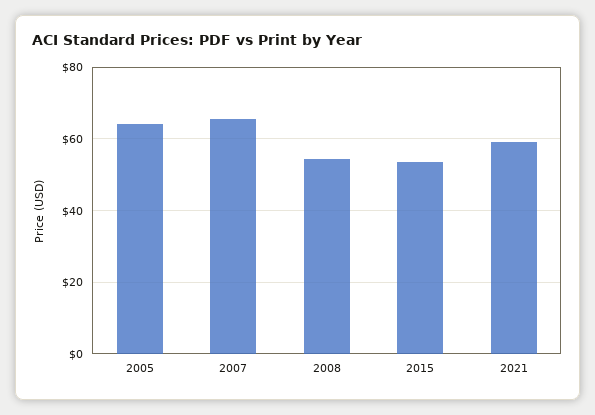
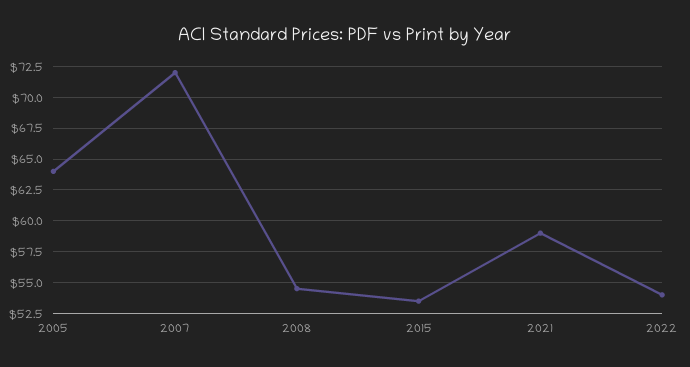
2007: 66 -> 72
2022: none -> 54

